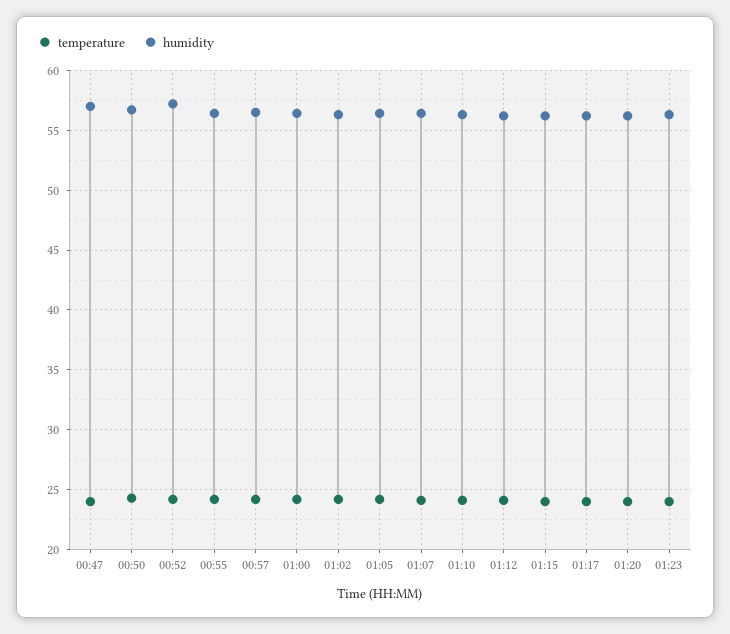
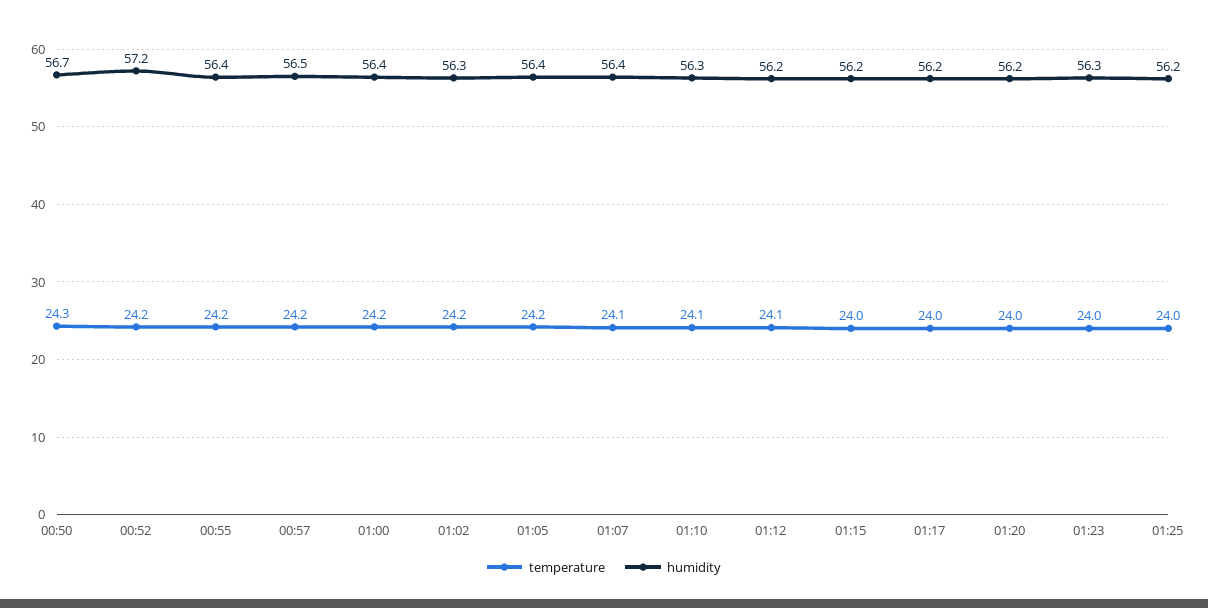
temperature, 00:47: 24 -> none
humidity, 00:47: 57 -> none
temperature, 01:25: none -> 24
humidity, 01:25: none -> 56.2

